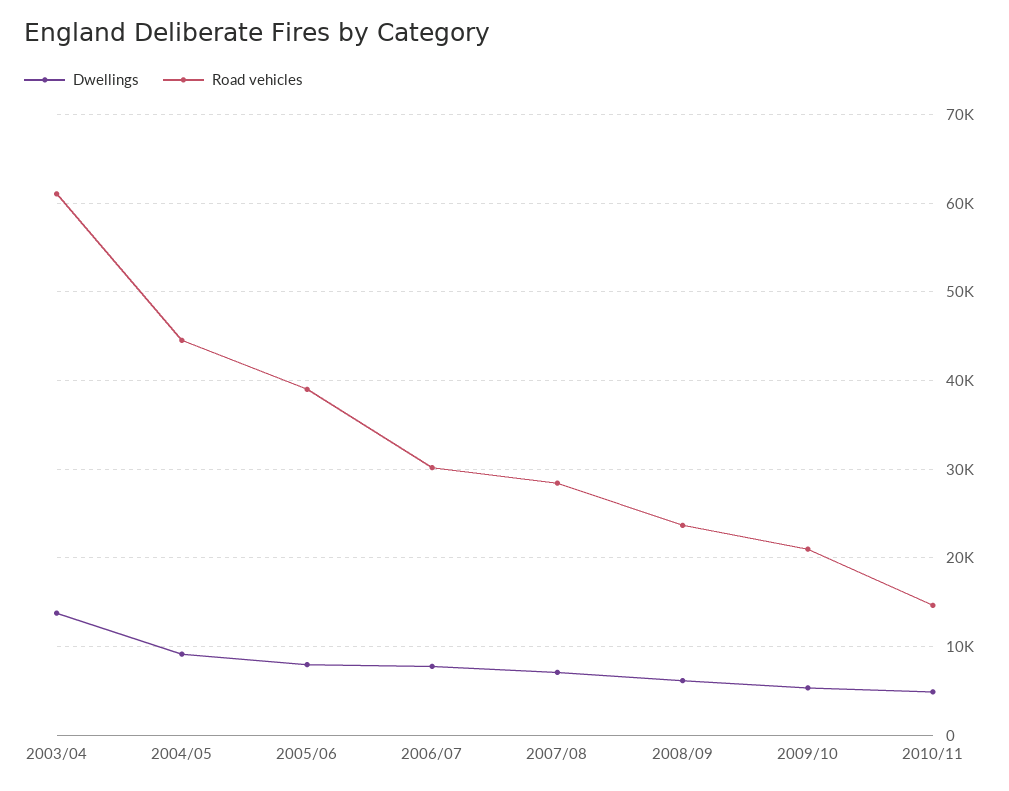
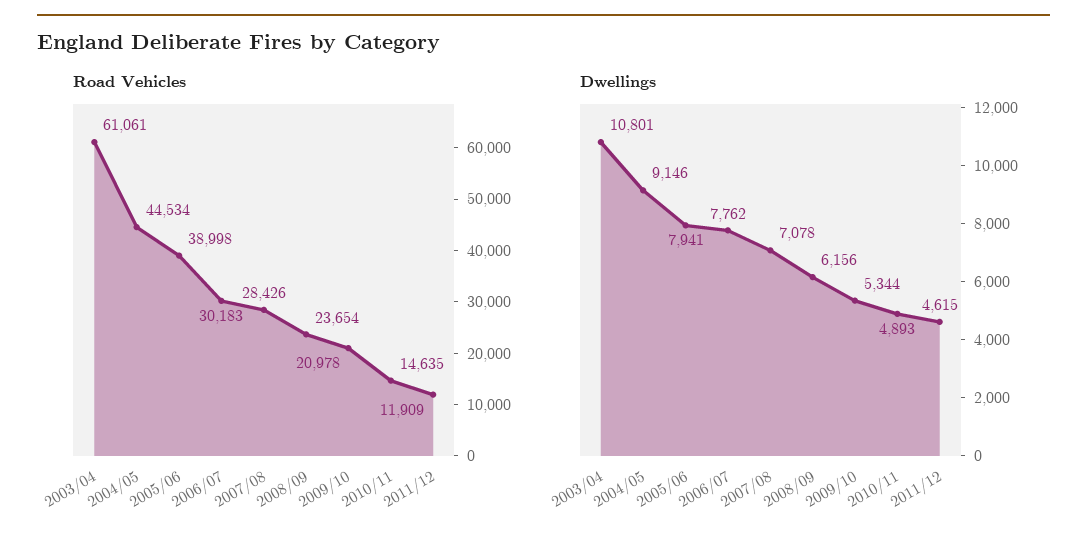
Dwellings, 2003/04: 14000 -> 10801
Road vehicles, 2011/12: none -> 11909
Dwellings, 2011/12: none -> 4615

